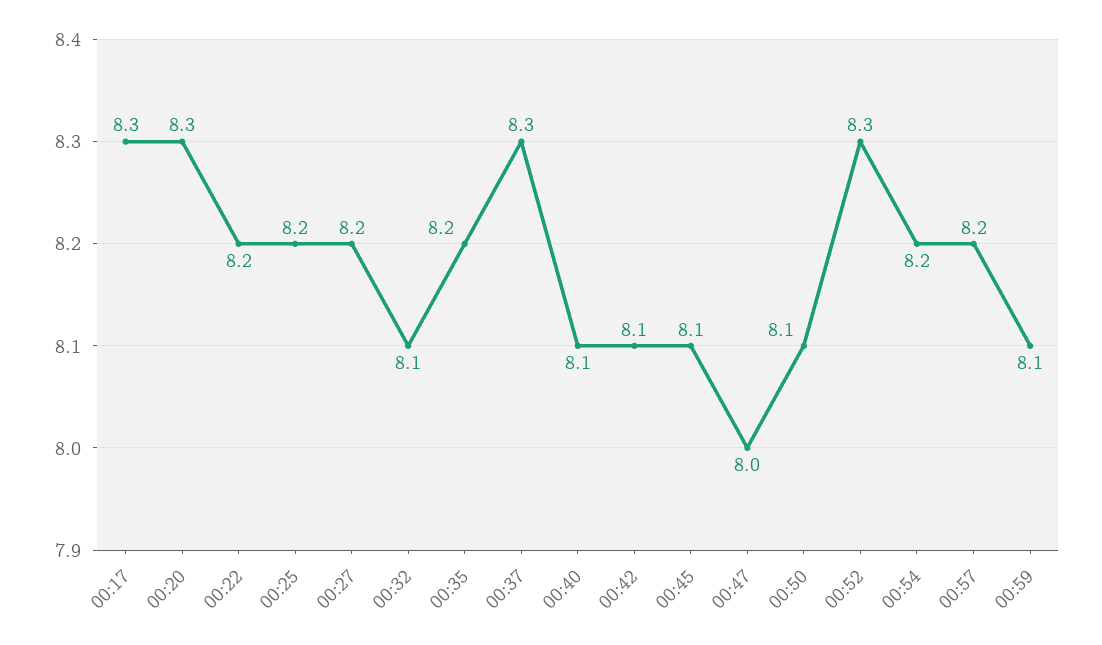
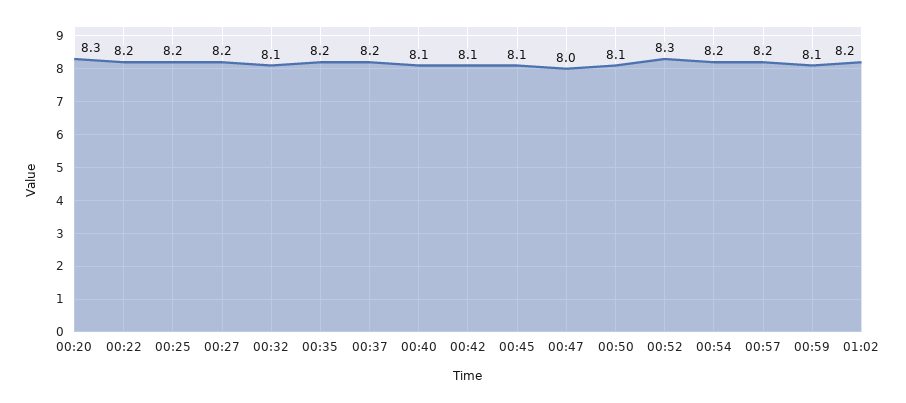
00:17: 8.3 -> none
00:37: 8.3 -> 8.2
01:02: none -> 8.2

